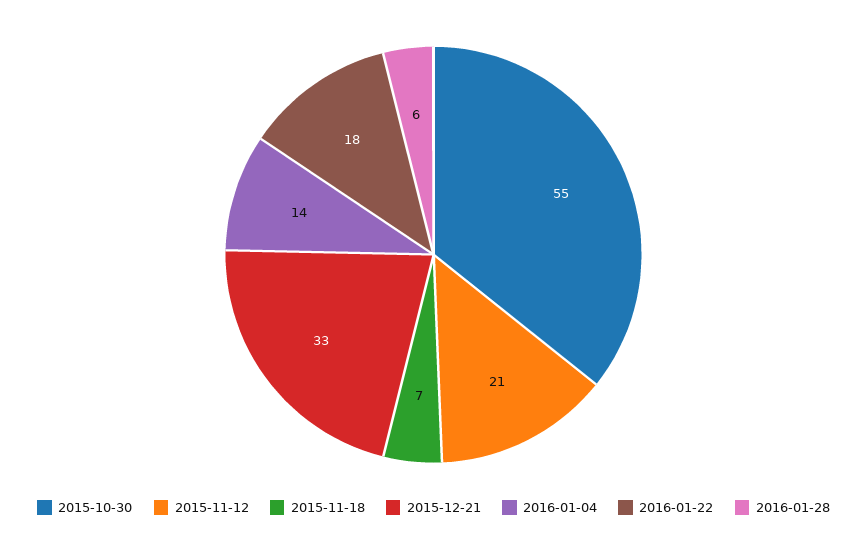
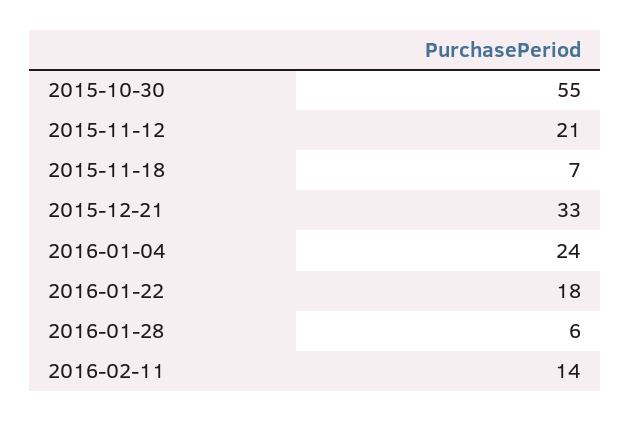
2016-01-04: 14 -> 24
2016-02-11: none -> 14

